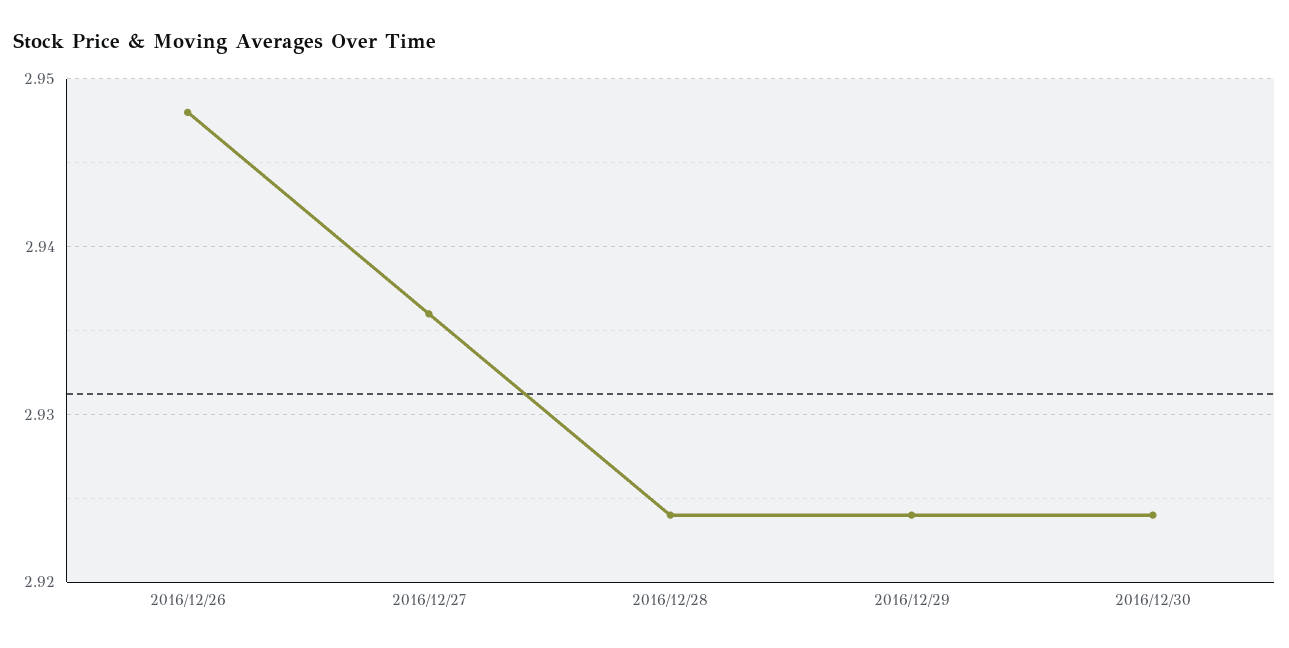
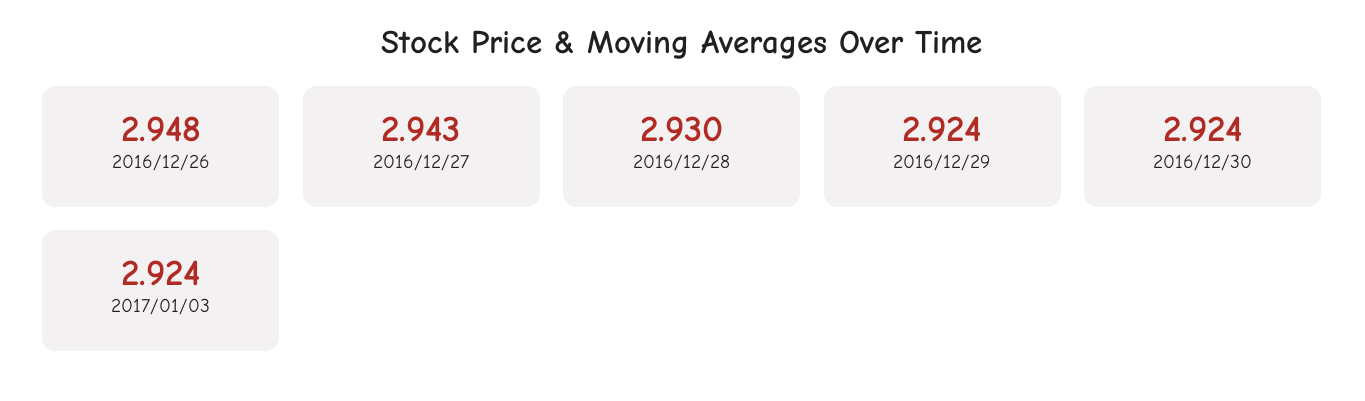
2016/12/27: 2.936 -> 2.943
2016/12/28: 2.924 -> 2.93
2017/01/03: none -> 2.924

